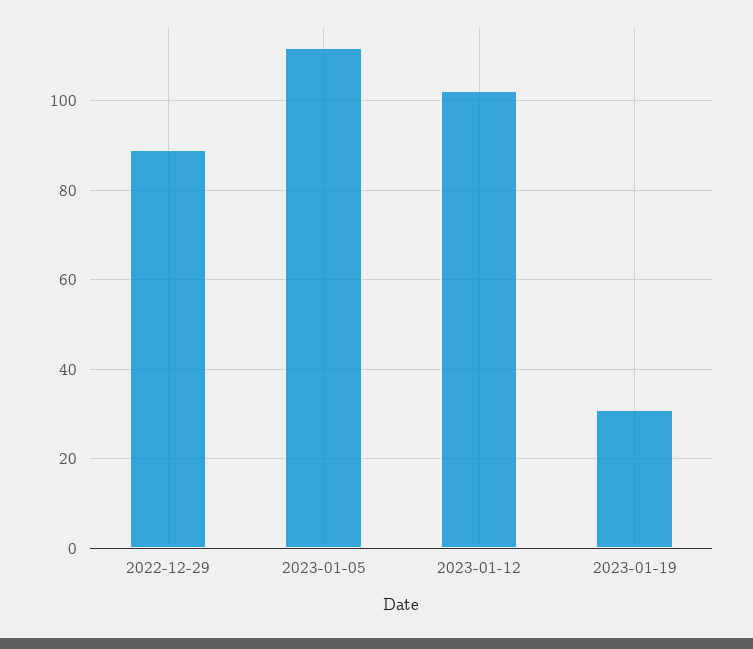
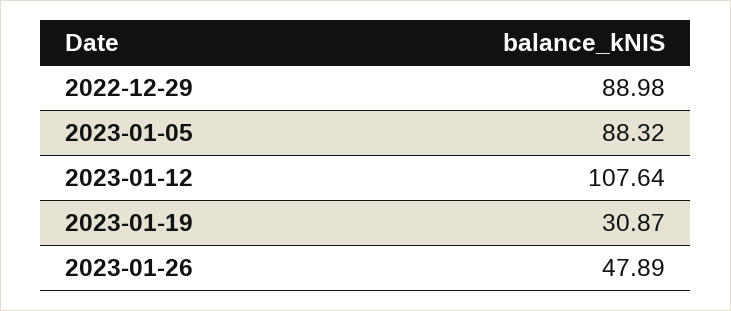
2023-01-05: 112 -> 88.32
2023-01-12: 102 -> 107.64
2023-01-26: none -> 47.89

